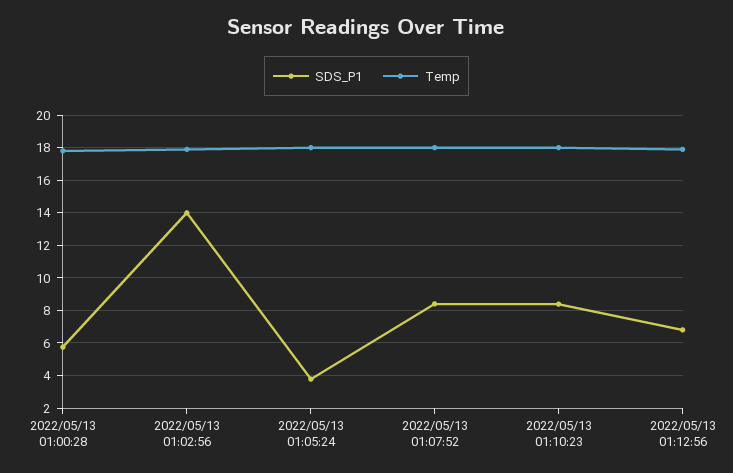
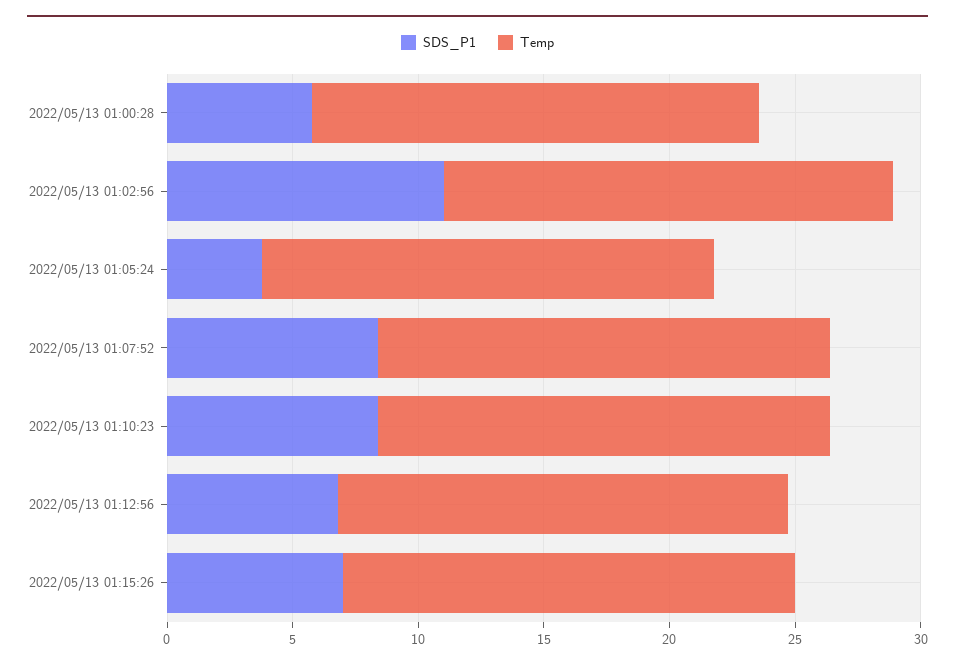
SDS_P1, 2022/05/13 01:02:56: 14 -> 11
SDS_P1, 2022/05/13 01:15:26: none -> 7
Temp, 2022/05/13 01:15:26: none -> 18

